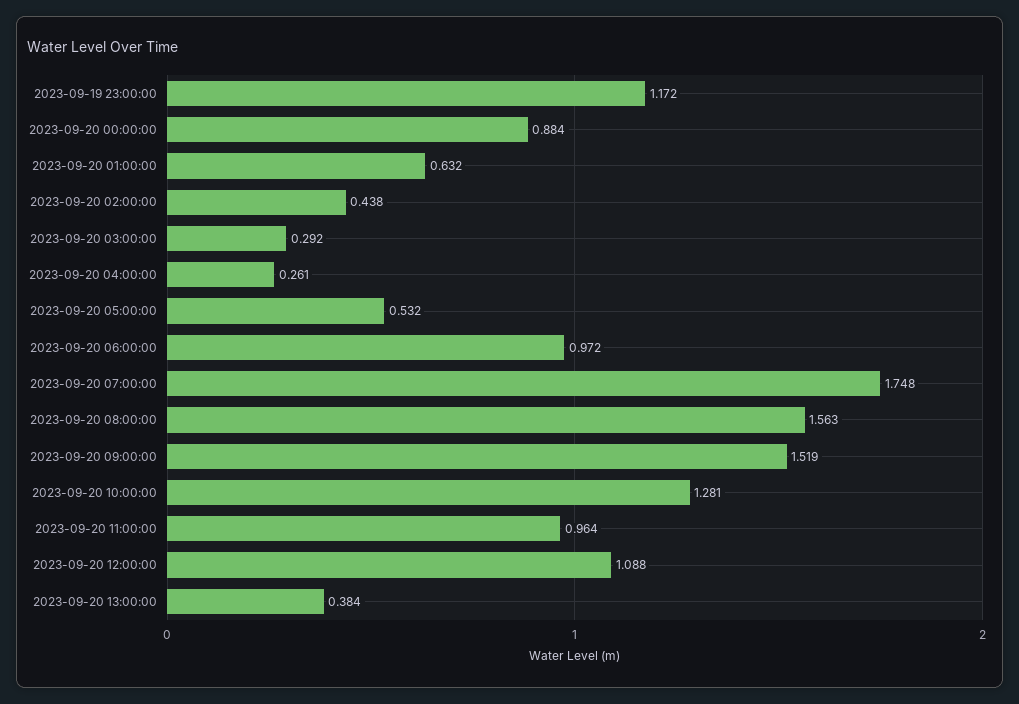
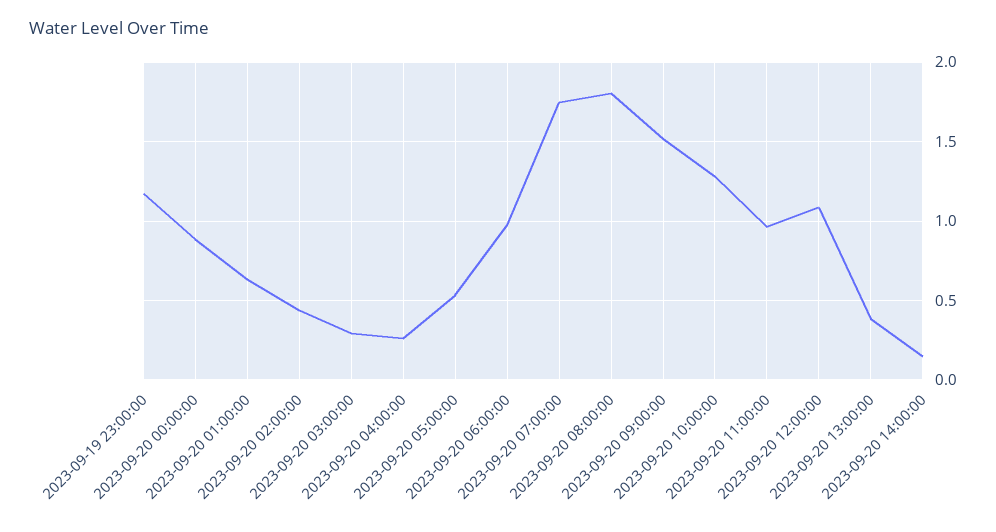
2023-09-20 08:00:00: 1.563 -> 1.8
2023-09-20 14:00:00: none -> 0.15

